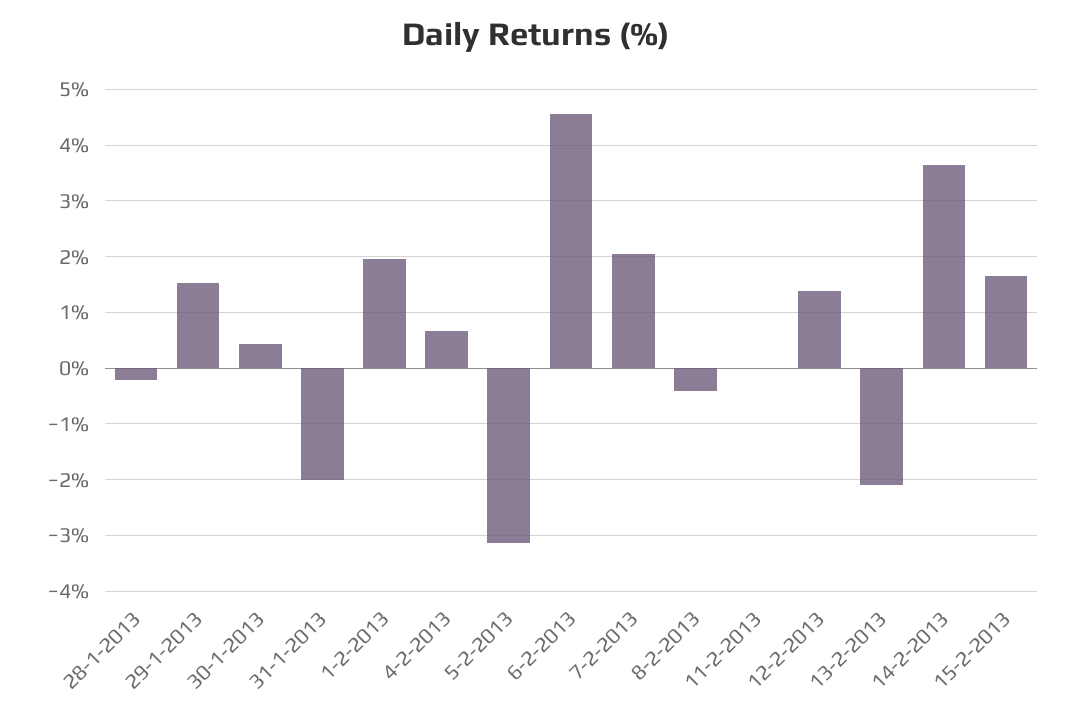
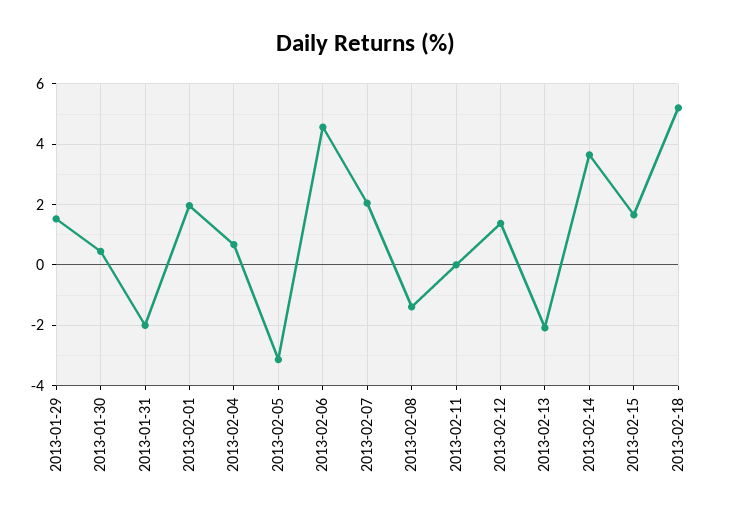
28-1-2013: -0.2 -> none
8-2-2013: -0.4 -> -1.4
2013-02-18: none -> 5.2

